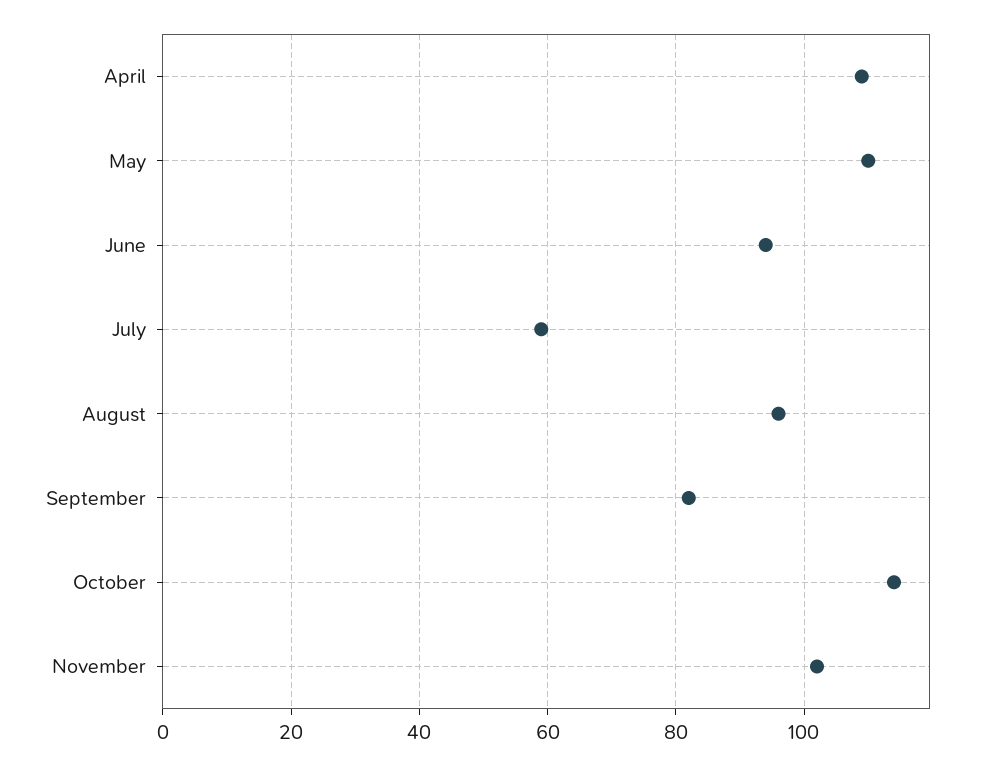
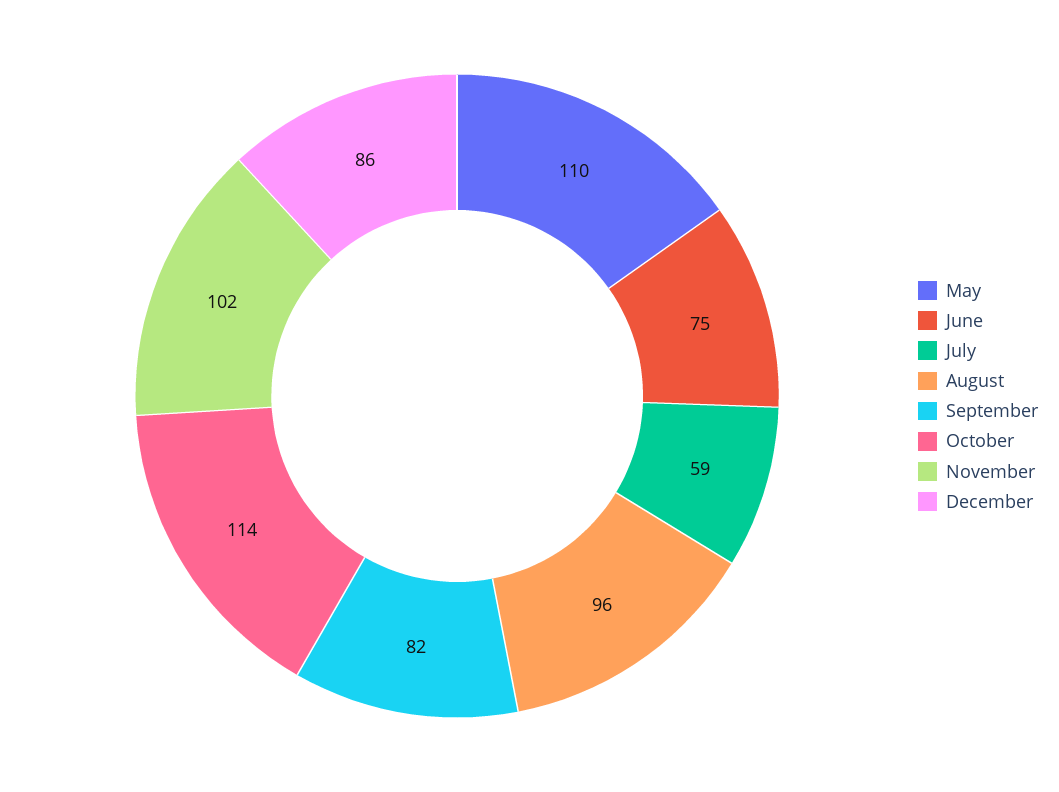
April: 110 -> none
June: 95 -> 75
December: none -> 86

